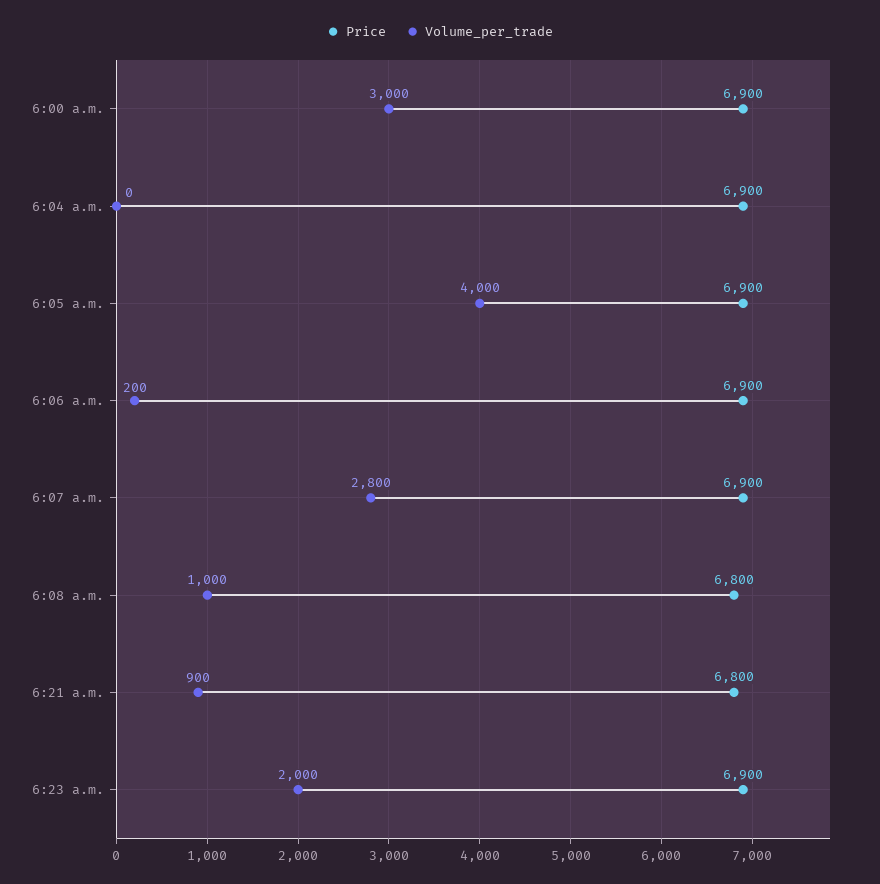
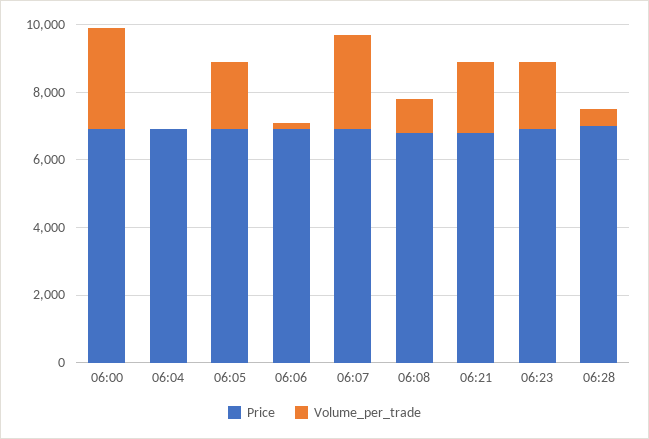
Volume_per_trade, 6:05 a.m.: 4000 -> 2000
Volume_per_trade, 6:21 a.m.: 900 -> 2000
Price, 06:28: none -> 7000
Volume_per_trade, 06:28: none -> 500

